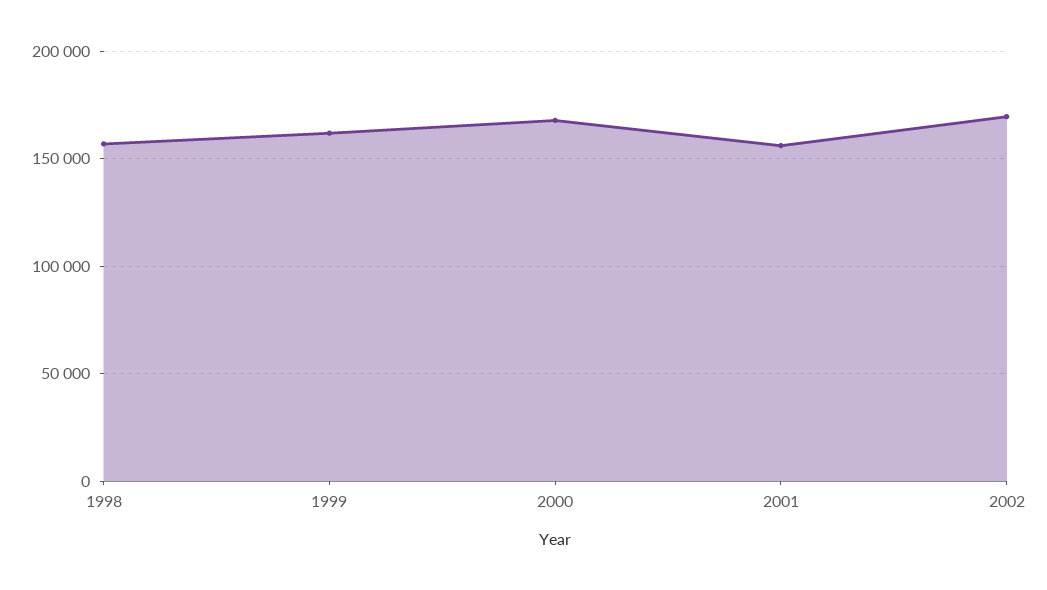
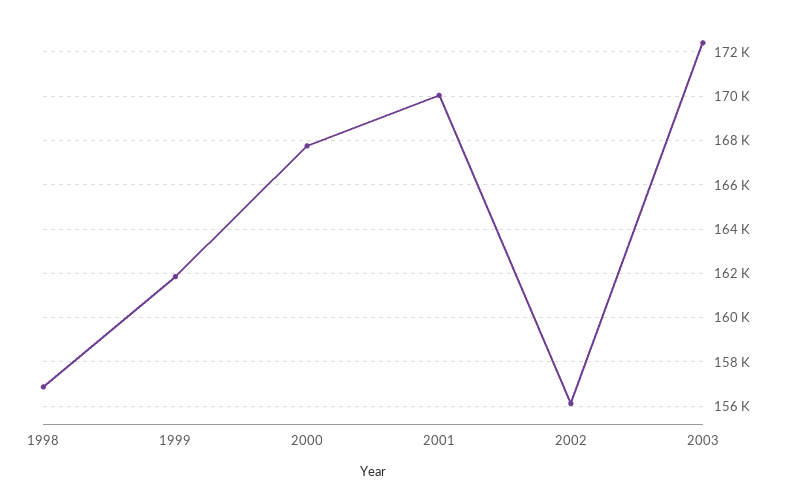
2001: 155000 -> 170000
2002: 170000 -> 156000
2003: none -> 172500

